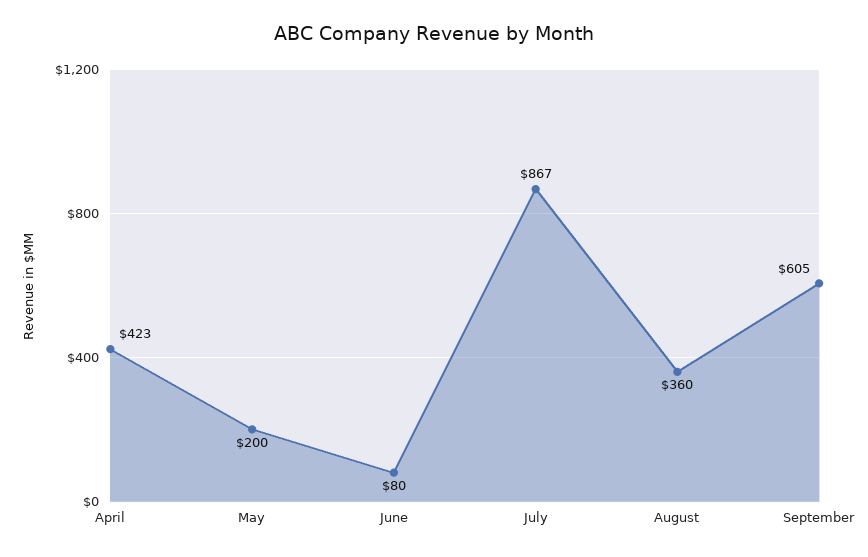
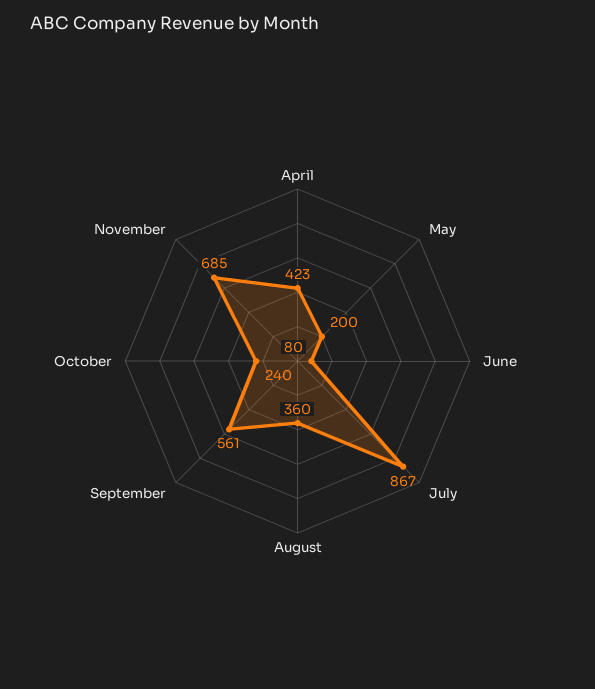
September: 605 -> 561
October: none -> 240
November: none -> 685

